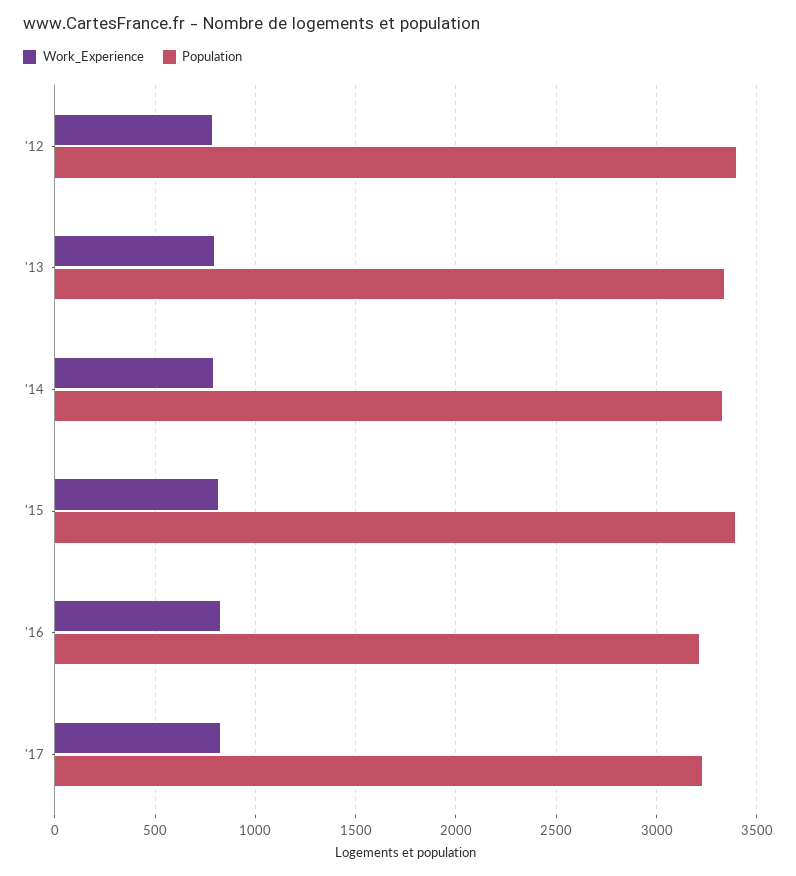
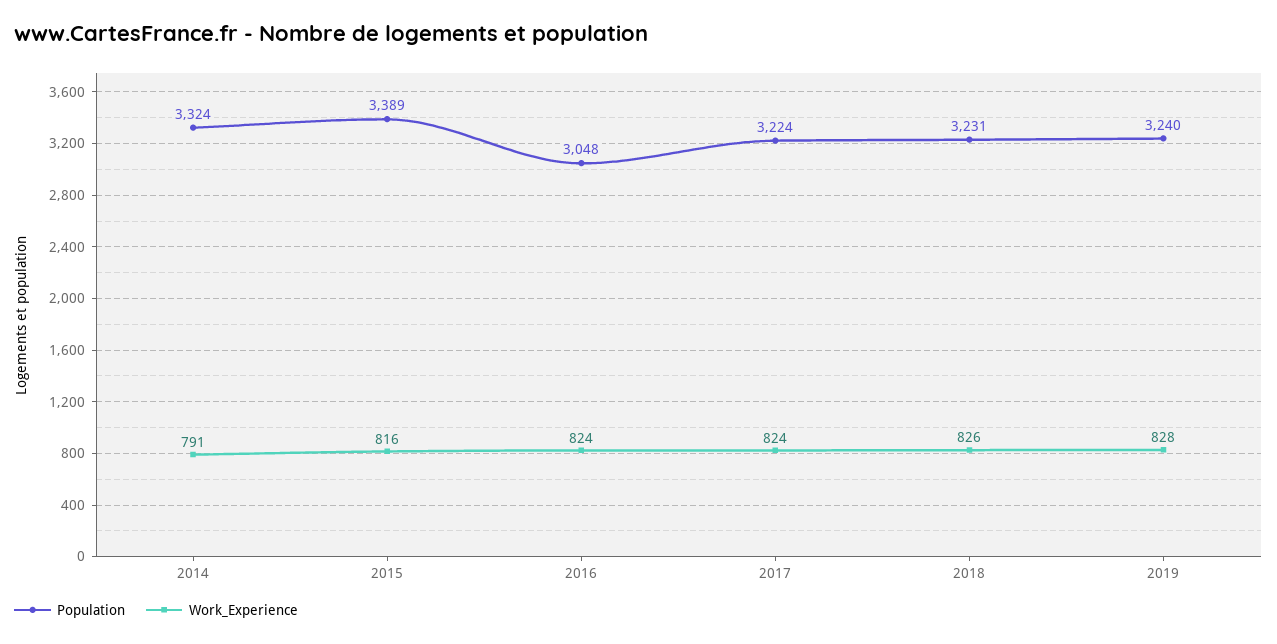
Work_Experience, '12: 800 -> none
Population, '12: 3400 -> none
Work_Experience, '13: 800 -> none
Population, '13: 3350 -> none
Population, '16: 3200 -> 3048
Population, 2018: none -> 3231
Work_Experience, 2018: none -> 826
Population, 2019: none -> 3240
Work_Experience, 2019: none -> 828

